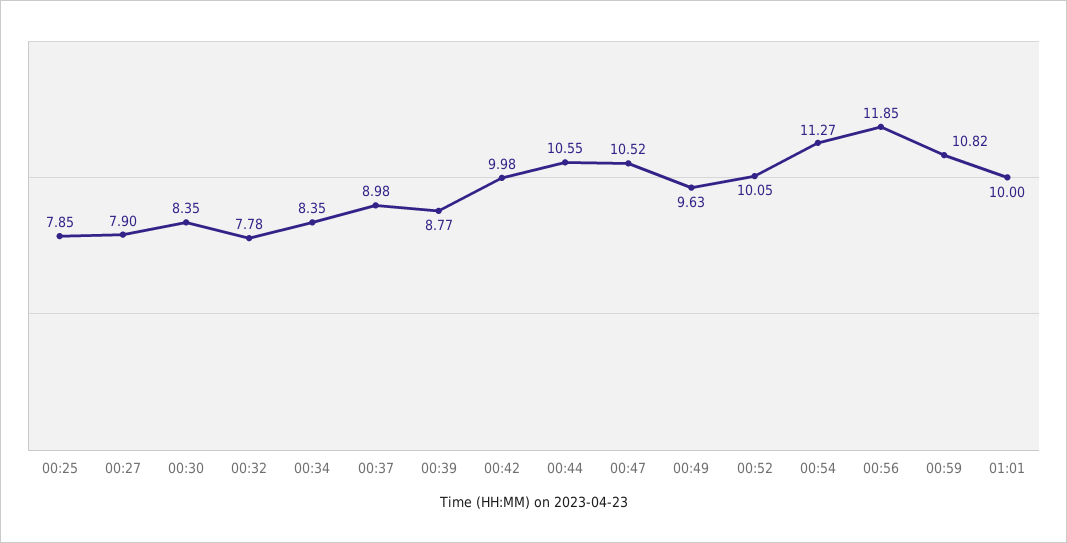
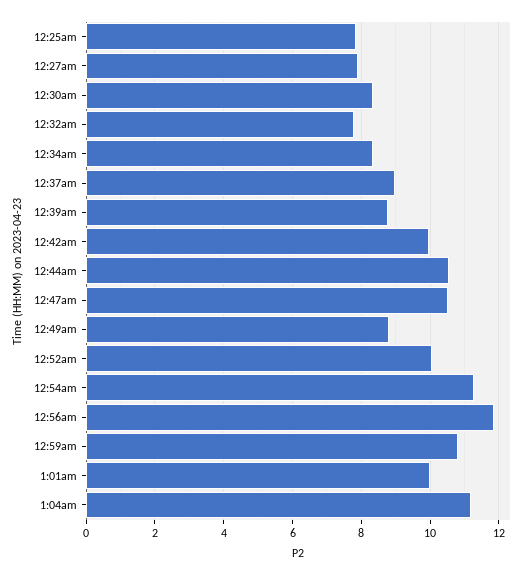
00:49: 9.63 -> 8.8
1:04am: none -> 11.2

